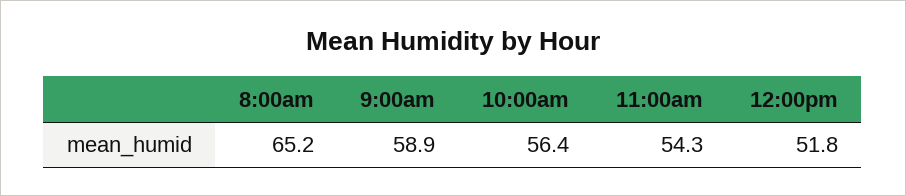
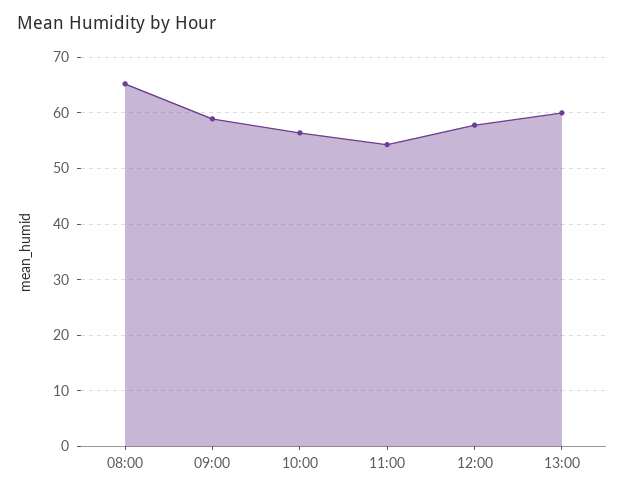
12:00pm: 51.8 -> 58
13:00: none -> 60

